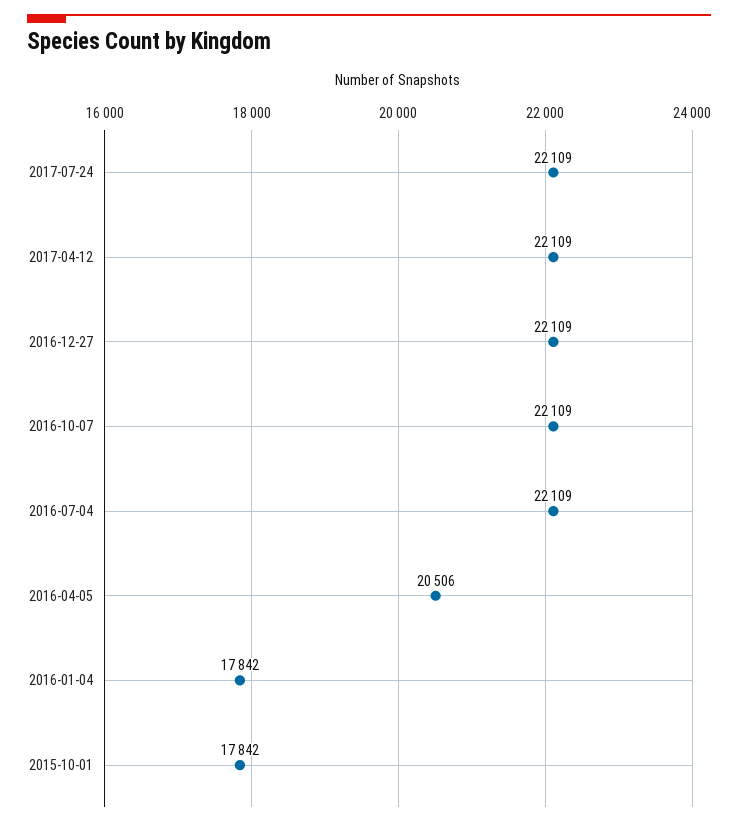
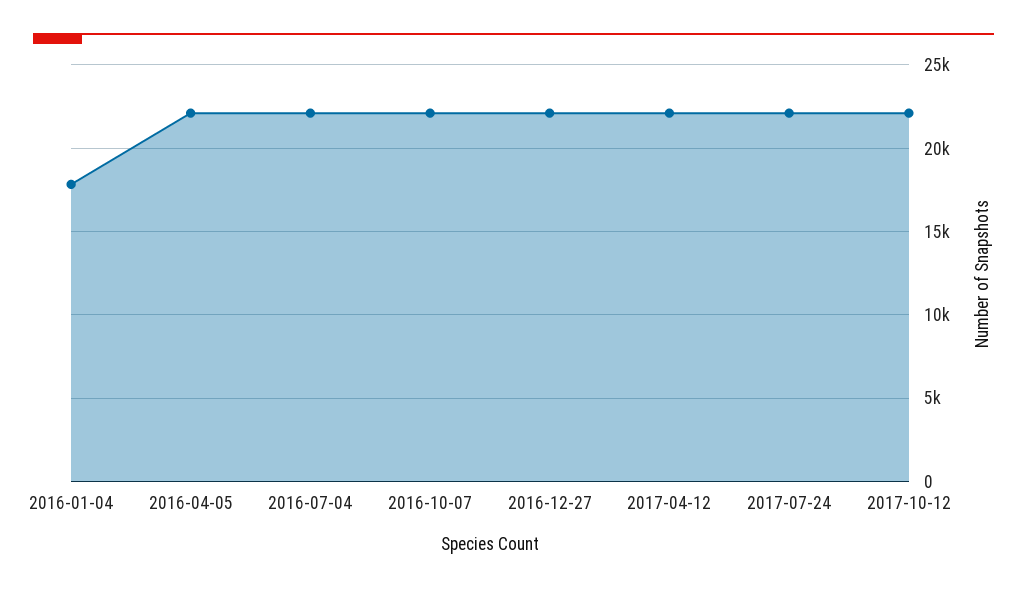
2016-04-05: 20506 -> 22000
2015-10-01: 17842 -> none
2017-10-12: none -> 22000

